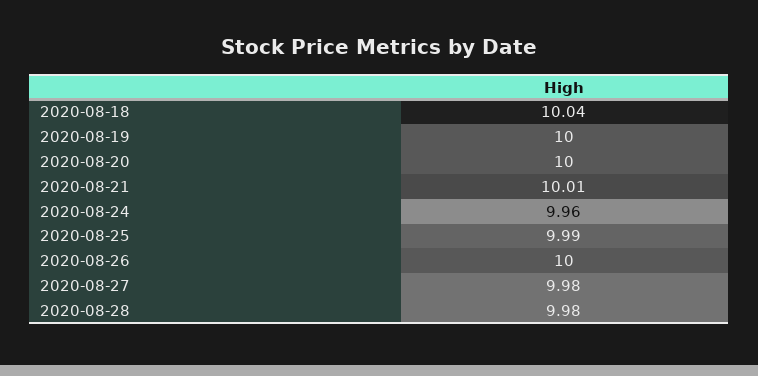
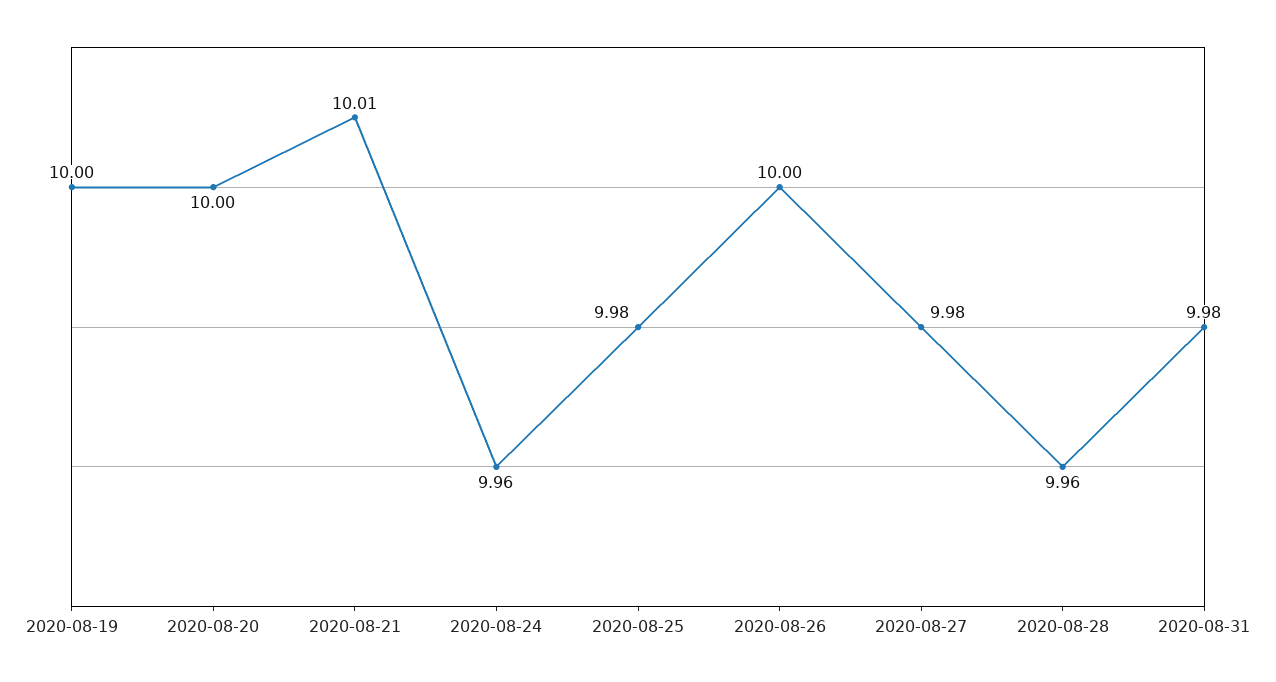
2020-08-18: 10.04 -> none
2020-08-25: 9.99 -> 9.98
2020-08-28: 9.98 -> 9.96
2020-08-31: none -> 9.98

